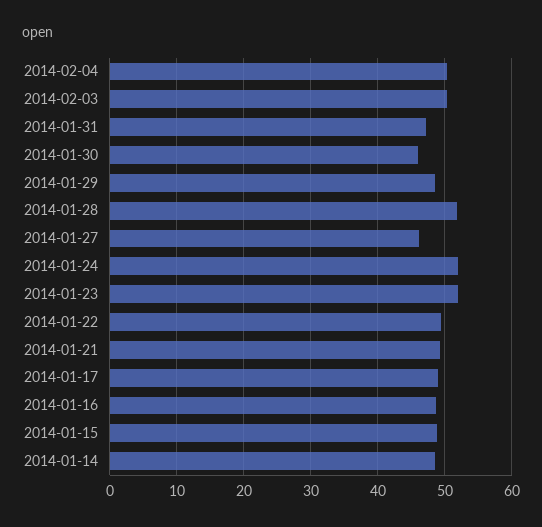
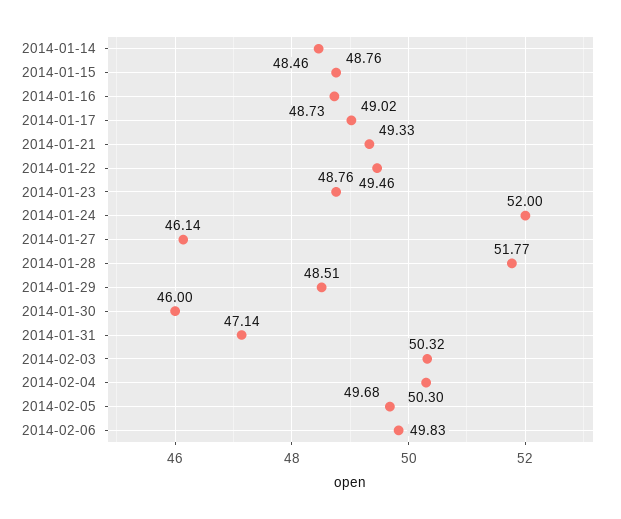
2014-01-23: 52 -> 48.76
2014-02-05: none -> 49.68
2014-02-06: none -> 49.83

